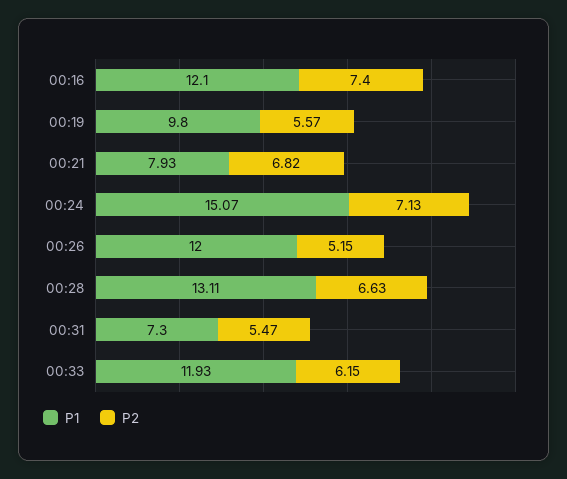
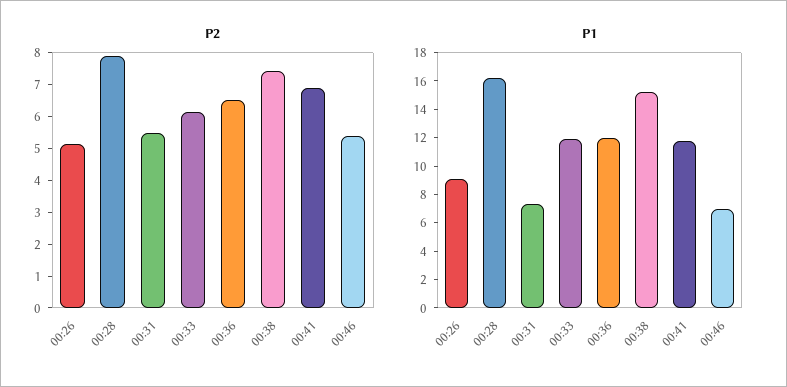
P1, 00:16: 12.1 -> none
P2, 00:16: 7.4 -> none
P1, 00:19: 9.8 -> none
P2, 00:19: 5.57 -> none
P1, 00:21: 7.93 -> none
P2, 00:21: 6.82 -> none
P1, 00:24: 15.07 -> none
P2, 00:24: 7.13 -> none
P1, 00:26: 12 -> 9
P1, 00:28: 13.11 -> 16
P2, 00:28: 6.63 -> 8
P2, 00:36: none -> 6.5
P2, 00:38: none -> 7.5
P2, 00:41: none -> 7
P2, 00:46: none -> 5.5
P1, 00:36: none -> 12
P1, 00:38: none -> 15
P1, 00:41: none -> 12
P1, 00:46: none -> 7

